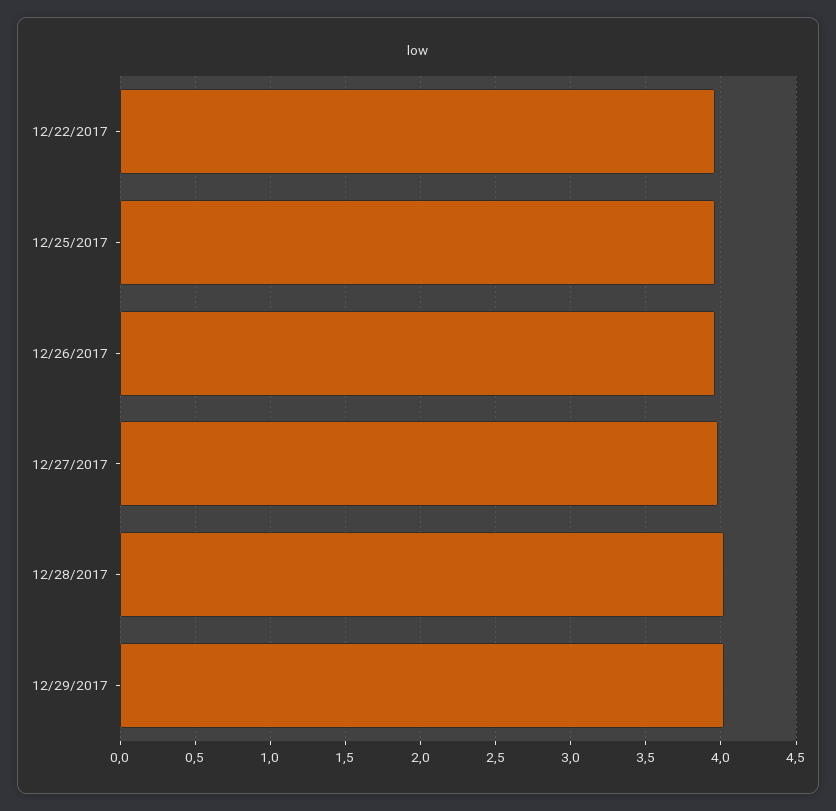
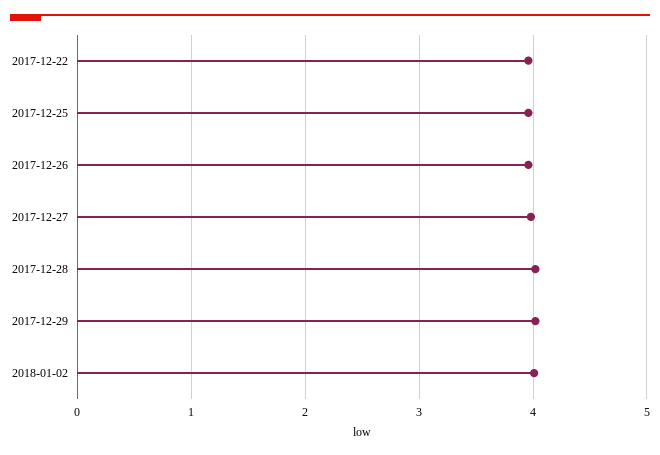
2018-01-02: none -> 4

